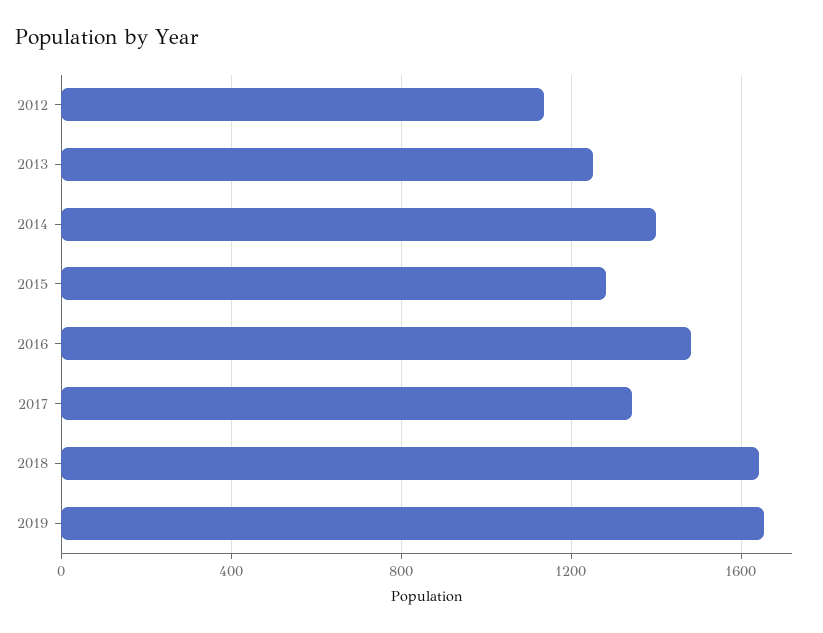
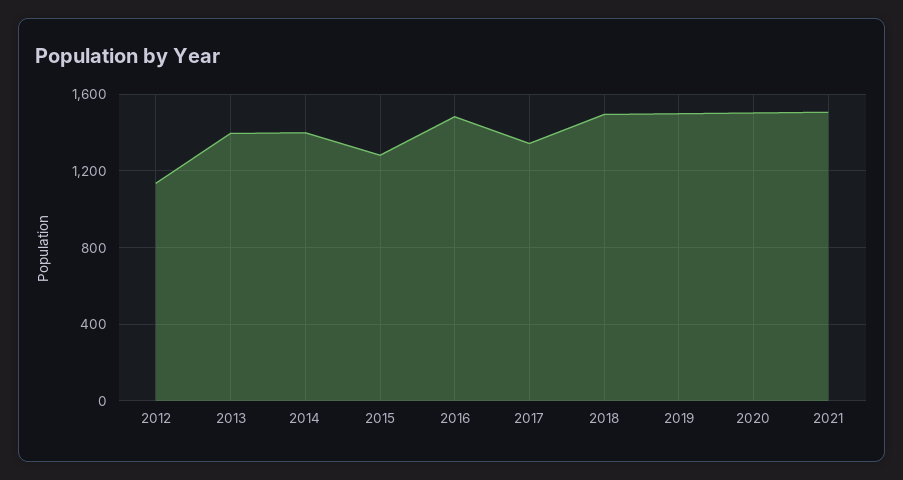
2013: 1250 -> 1400
2018: 1650 -> 1500
2019: 1650 -> 1500
2020: none -> 1500
2021: none -> 1500

